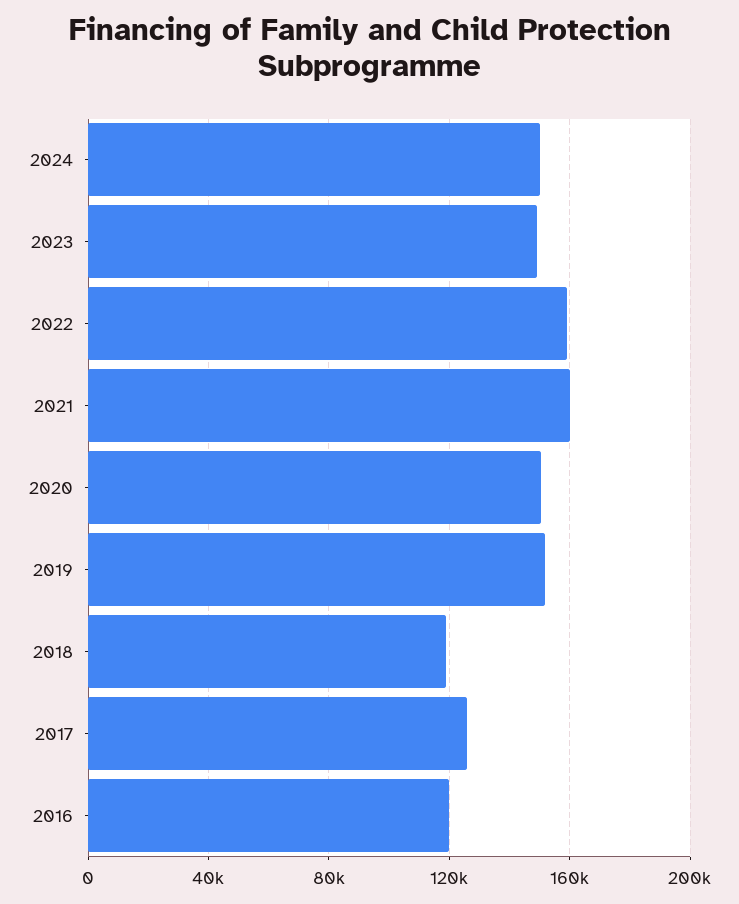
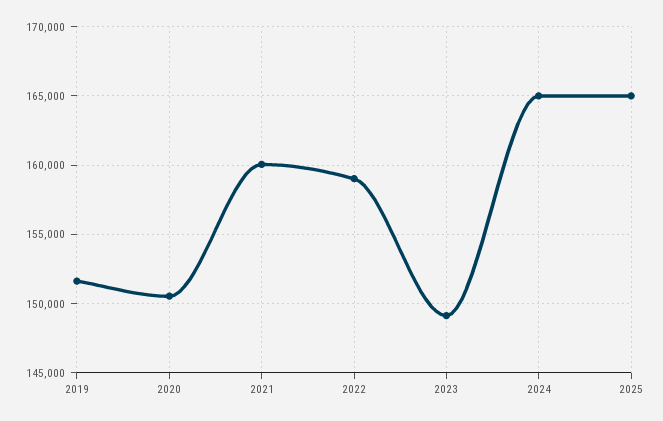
2024: 150000 -> 165000
2018: 120000 -> none
2017: 125000 -> none
2016: 120000 -> none
2025: none -> 165000

